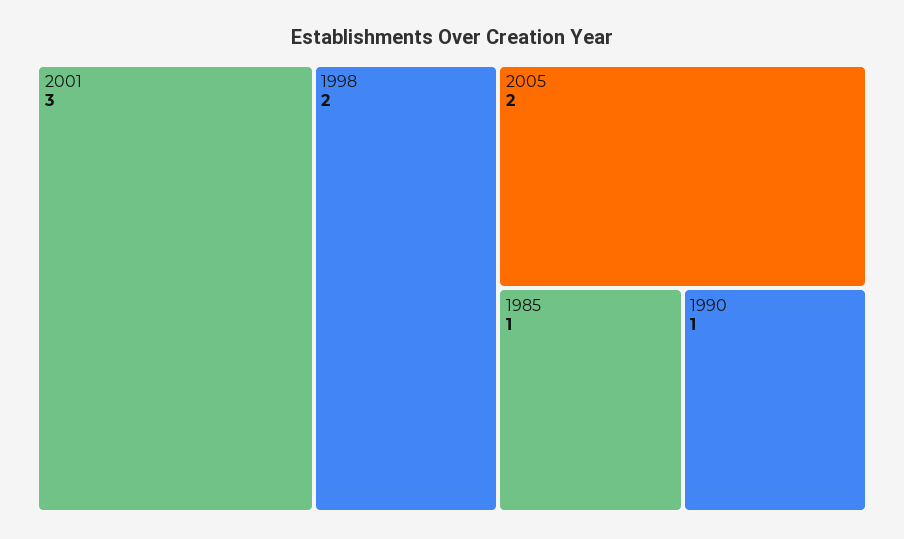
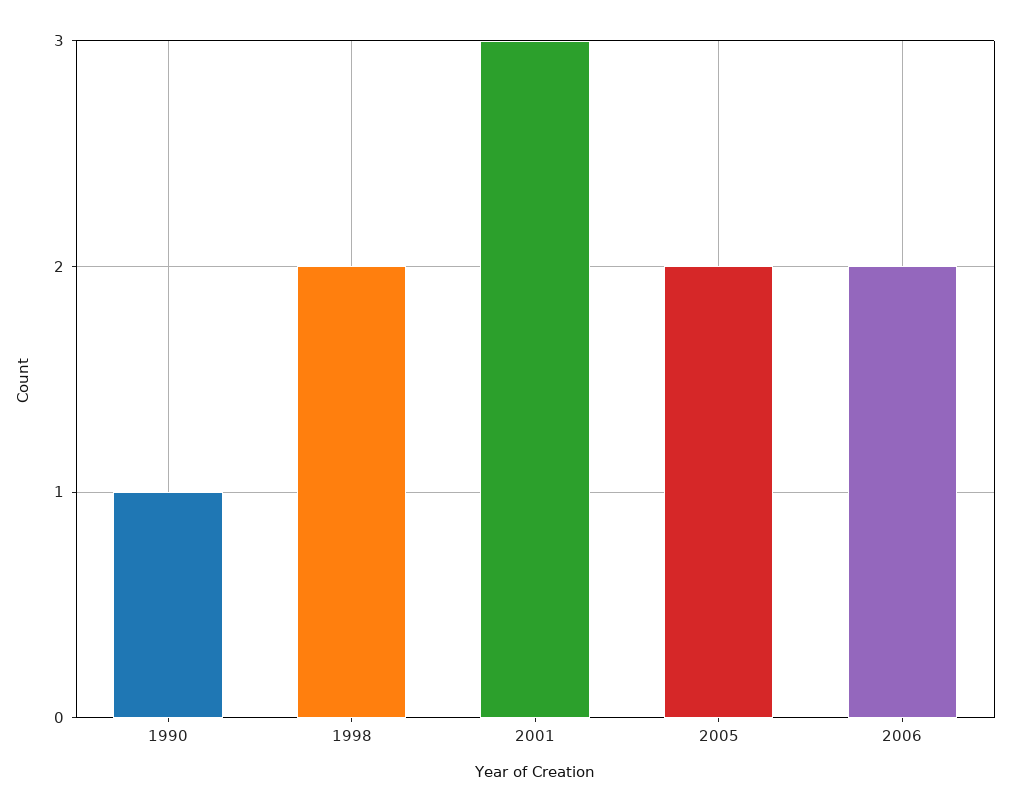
1985: 1 -> none
2006: none -> 2

